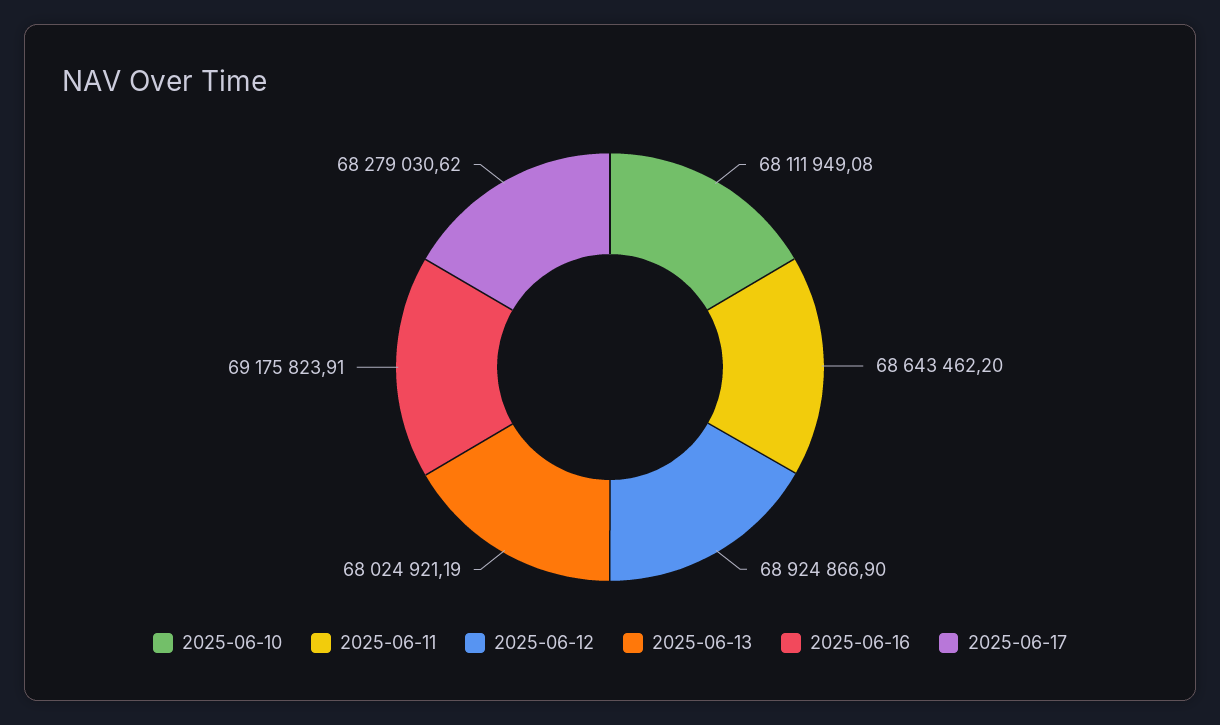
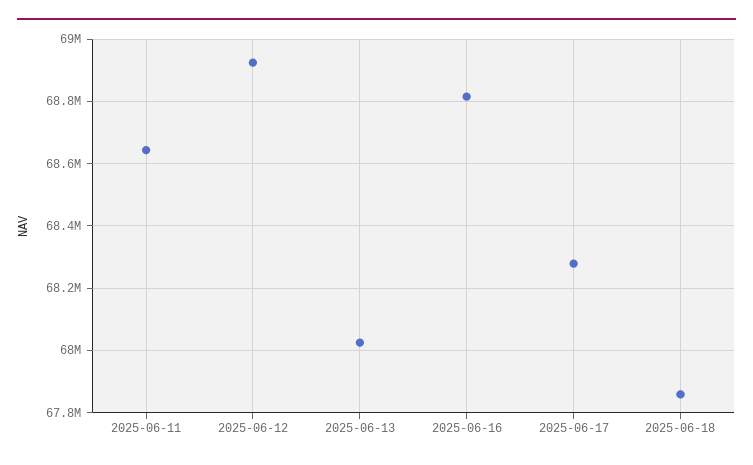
2025-06-10: 68111949.08 -> none
2025-06-16: 69175823.91 -> 68820000
2025-06-18: none -> 67860000

